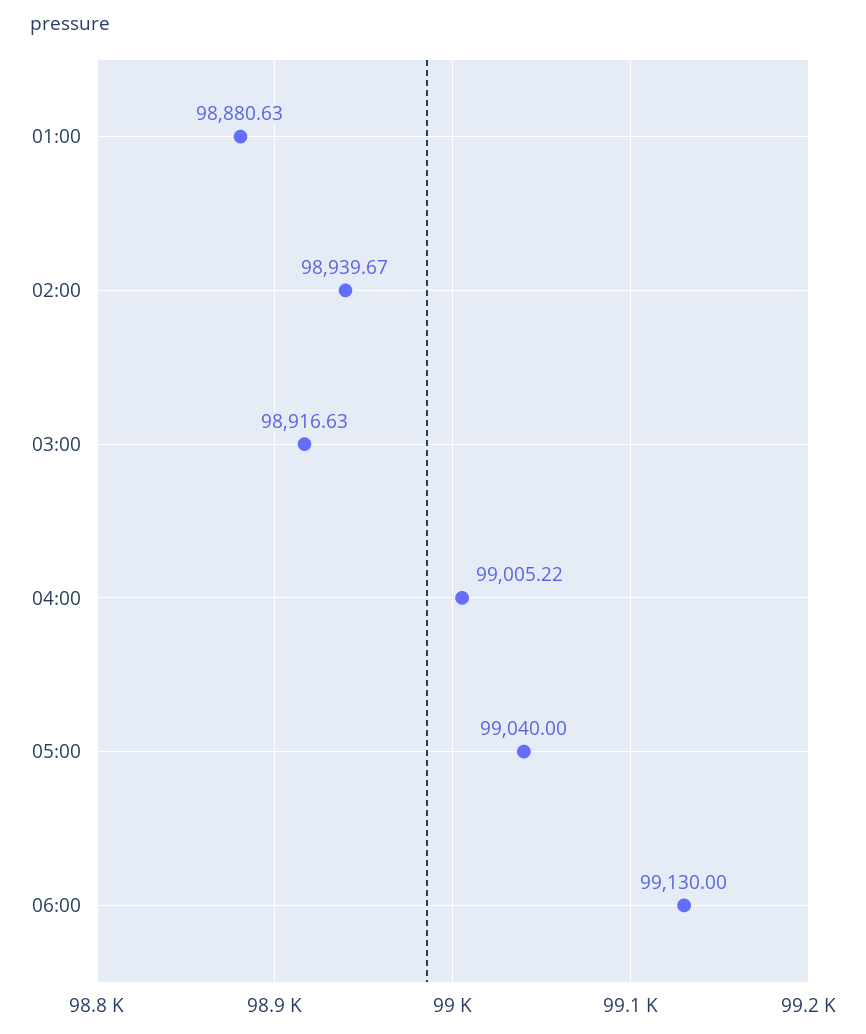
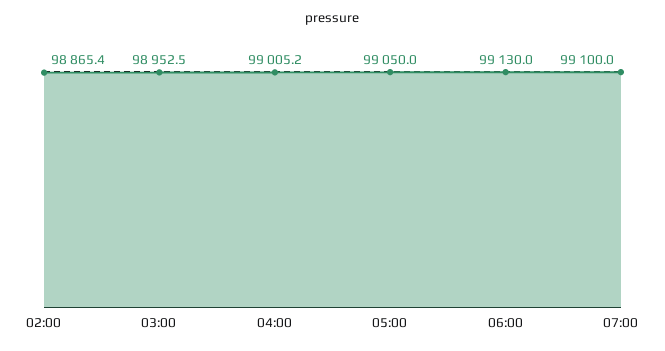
01:00: 98880.63 -> none
02:00: 98939.67 -> 98865.4
03:00: 98916.63 -> 98952.5
05:00: 99040 -> 99050
07:00: none -> 99100

